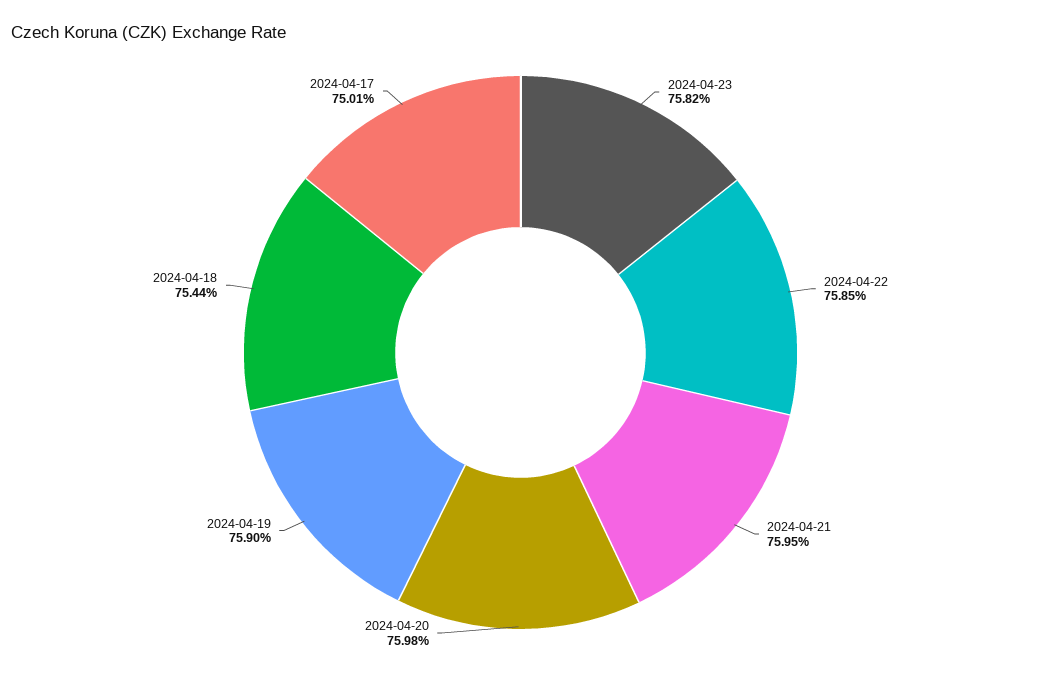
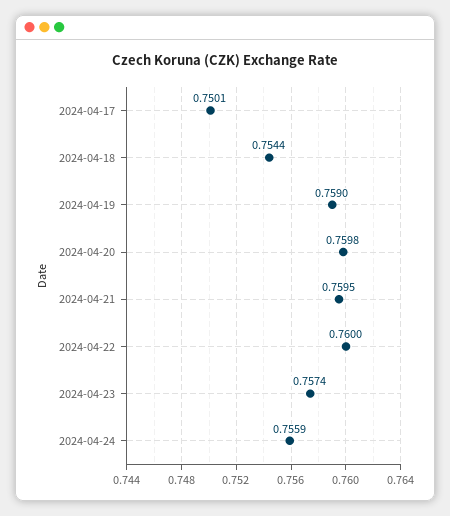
2024-04-23: 0.7582 -> 0.7574
2024-04-22: 0.7585 -> 0.76
2024-04-24: none -> 0.7559

